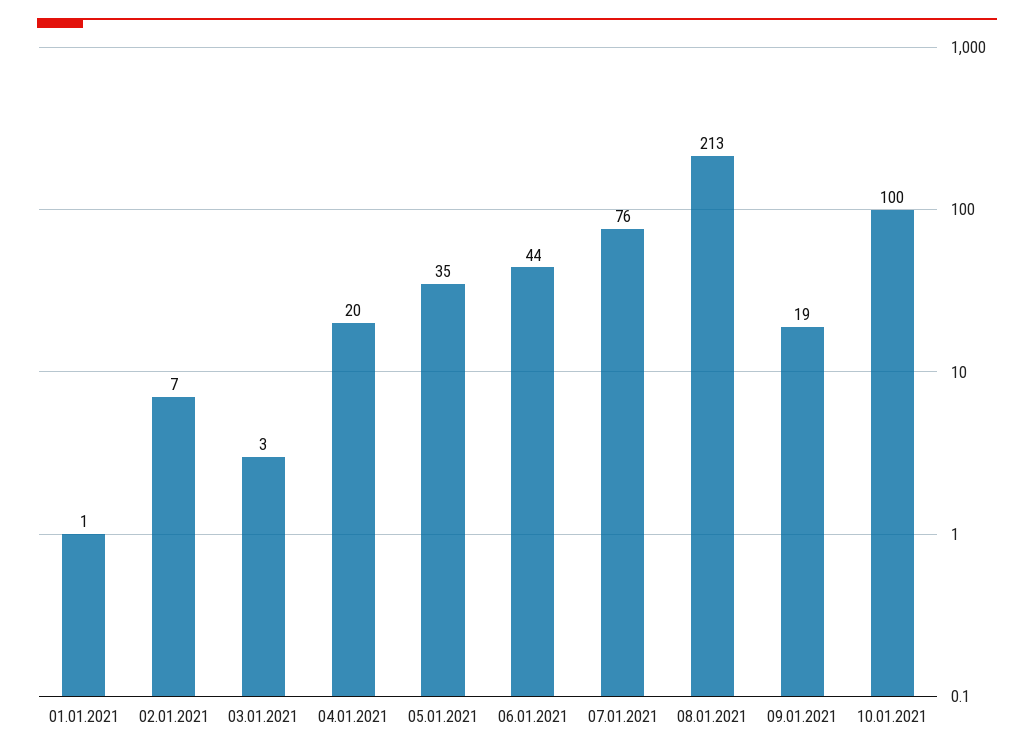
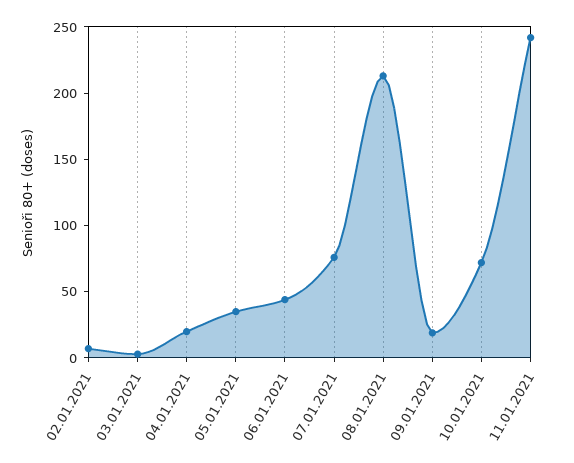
01.01.2021: 1 -> none
10.01.2021: 100 -> 70
11.01.2021: none -> 240

